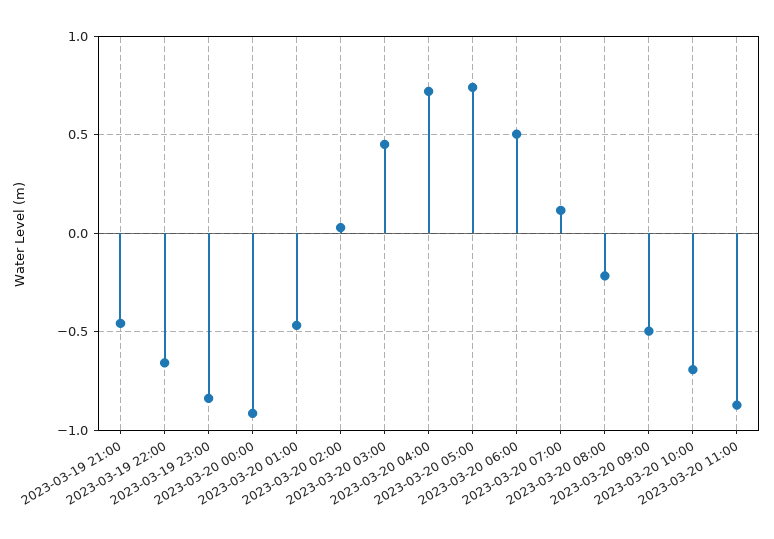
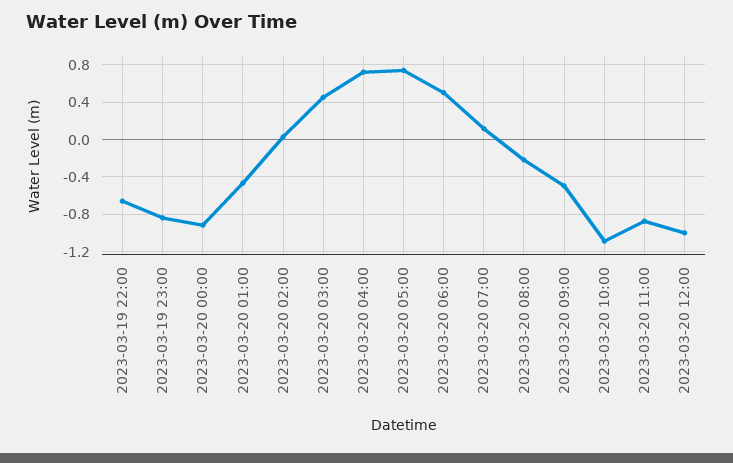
2023-03-19 21:00: -0.45 -> none
2023-03-20 10:00: -0.7 -> -1.1
2023-03-20 12:00: none -> -1

